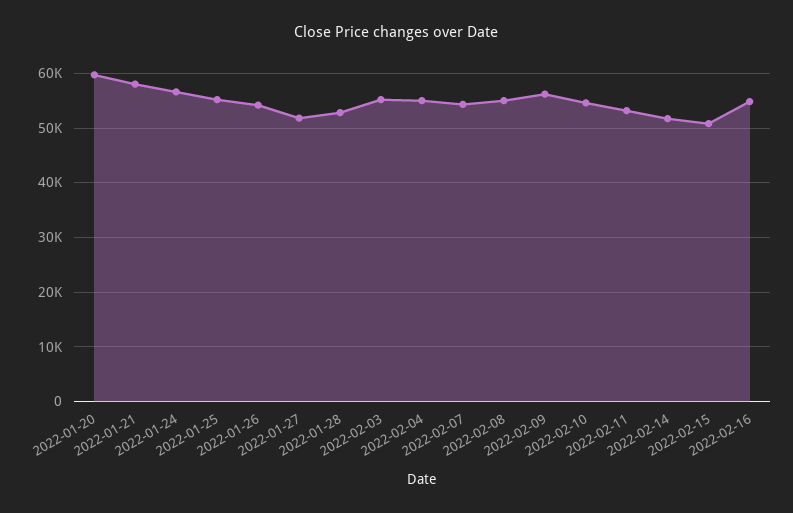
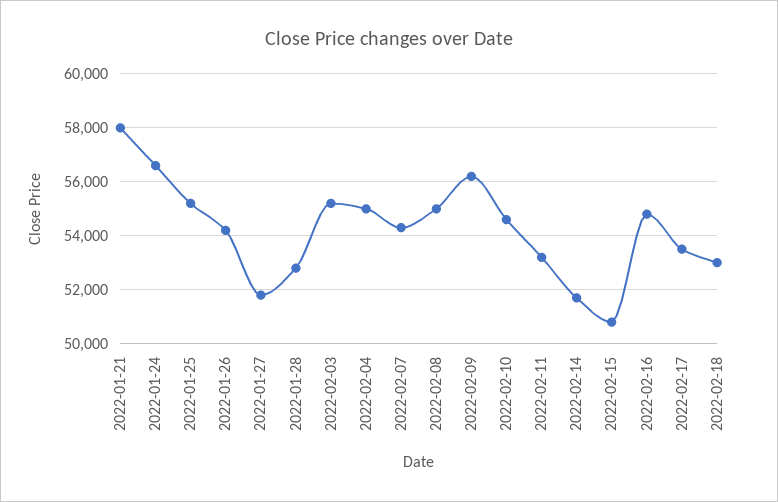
2022-01-20: 60000 -> none
2022-02-17: none -> 53500
2022-02-18: none -> 53000

